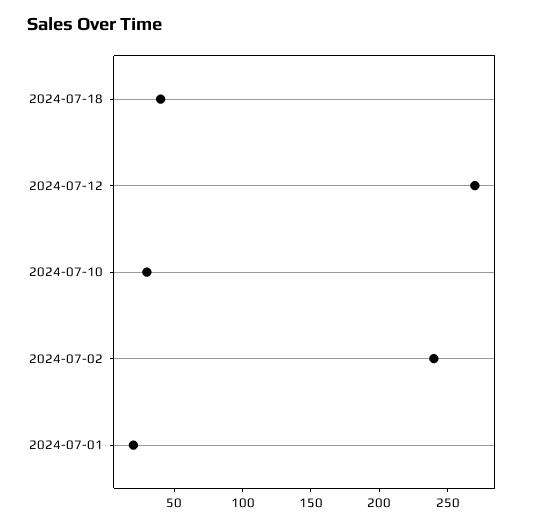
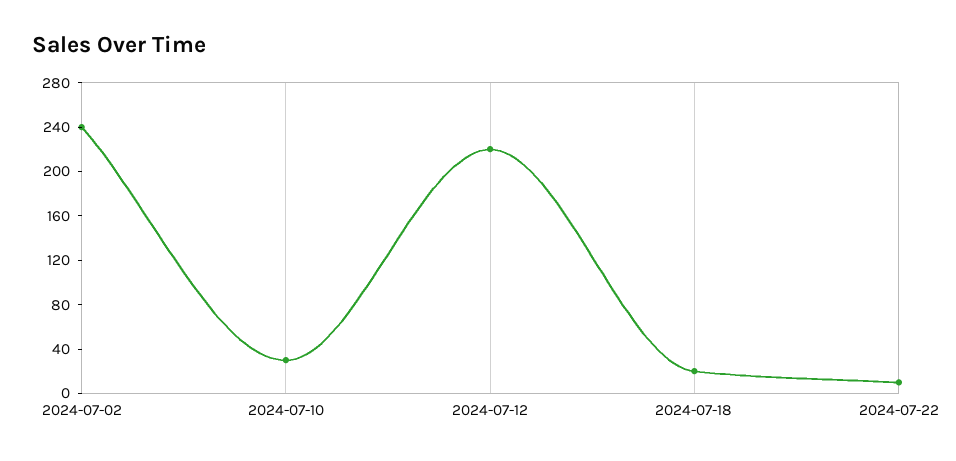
2024-07-18: 40 -> 20
2024-07-12: 270 -> 220
2024-07-01: 20 -> none
2024-07-22: none -> 10

